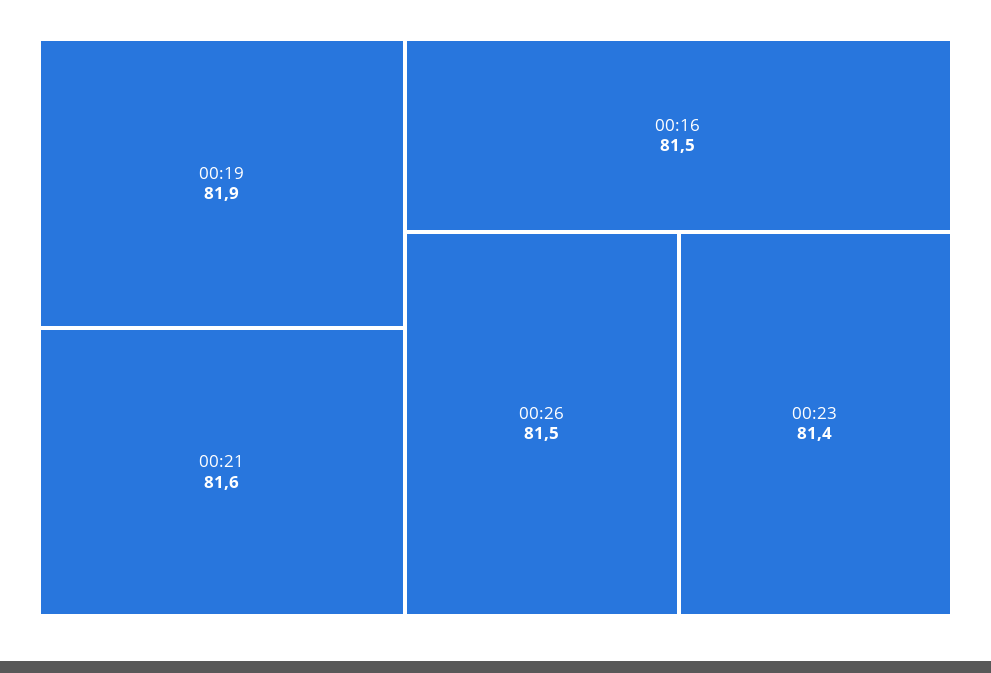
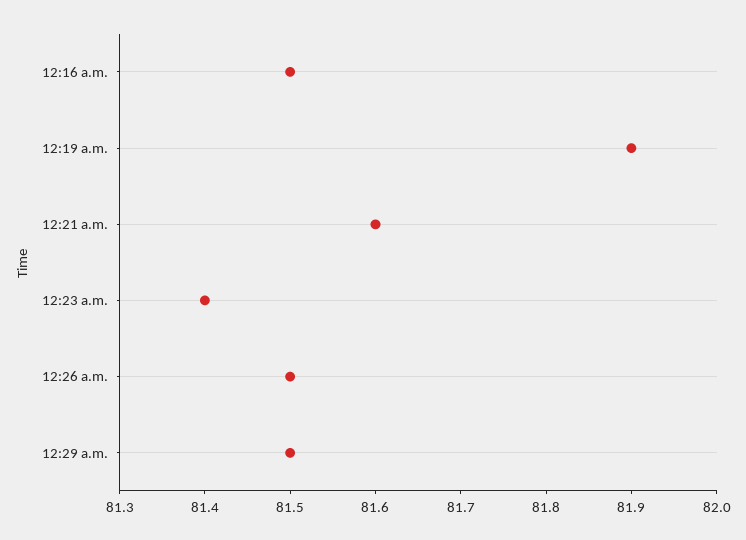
12:29 a.m.: none -> 81.5

